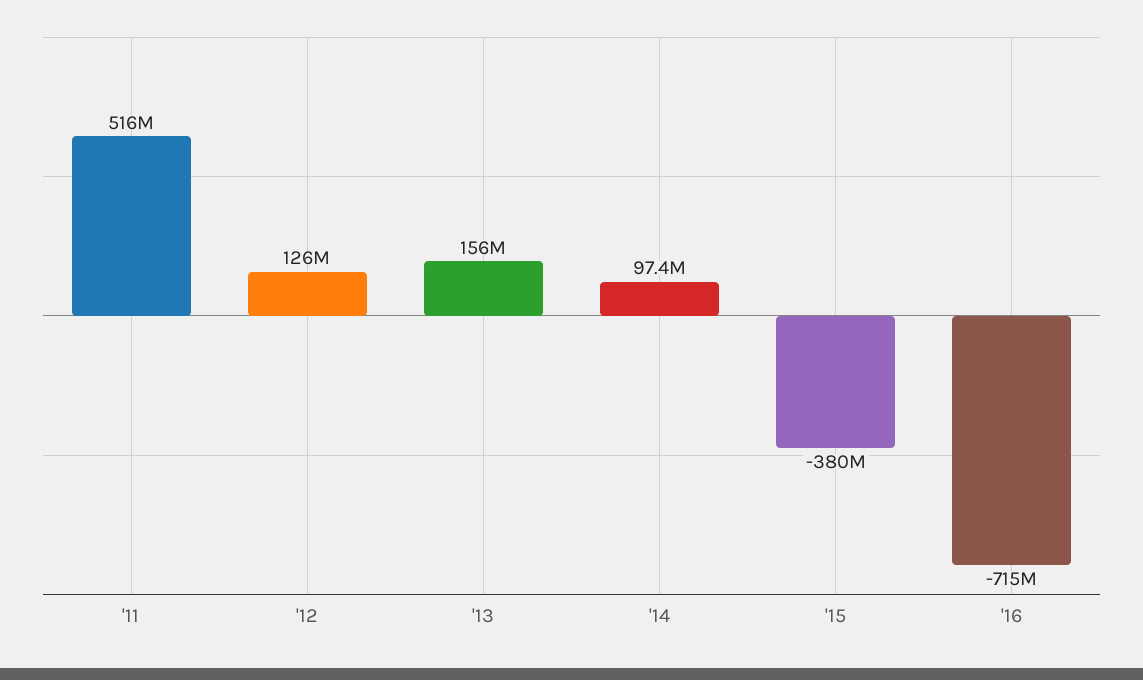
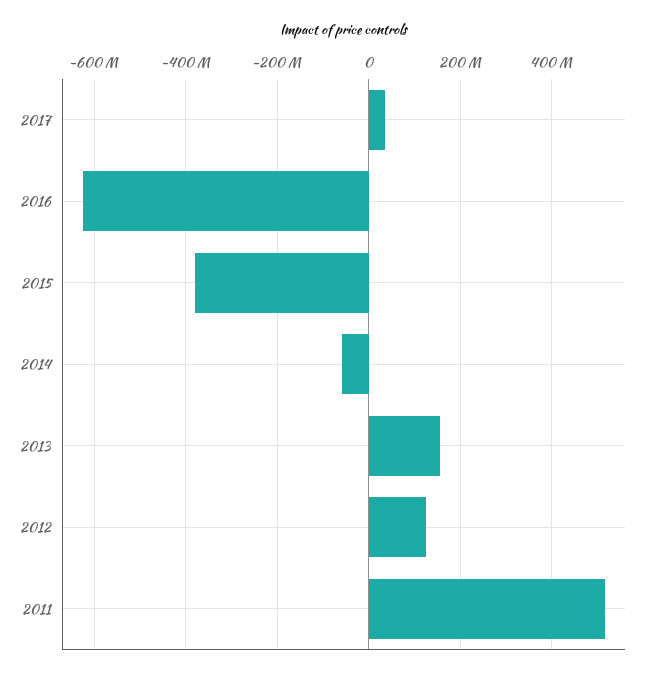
'14: 97400000 -> -60000000
'16: -715000000 -> -620000000
2017: none -> 40000000

